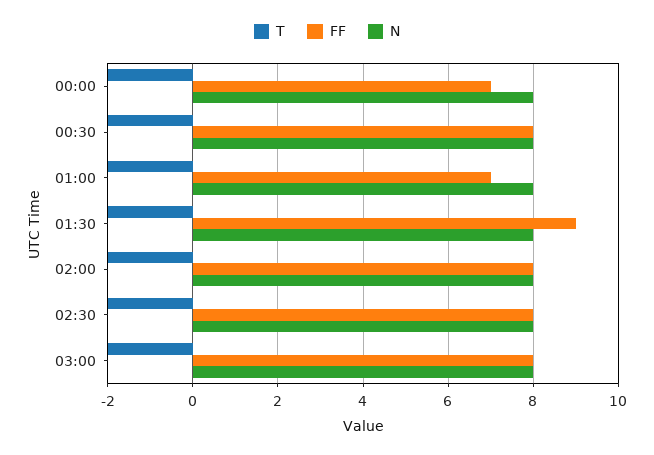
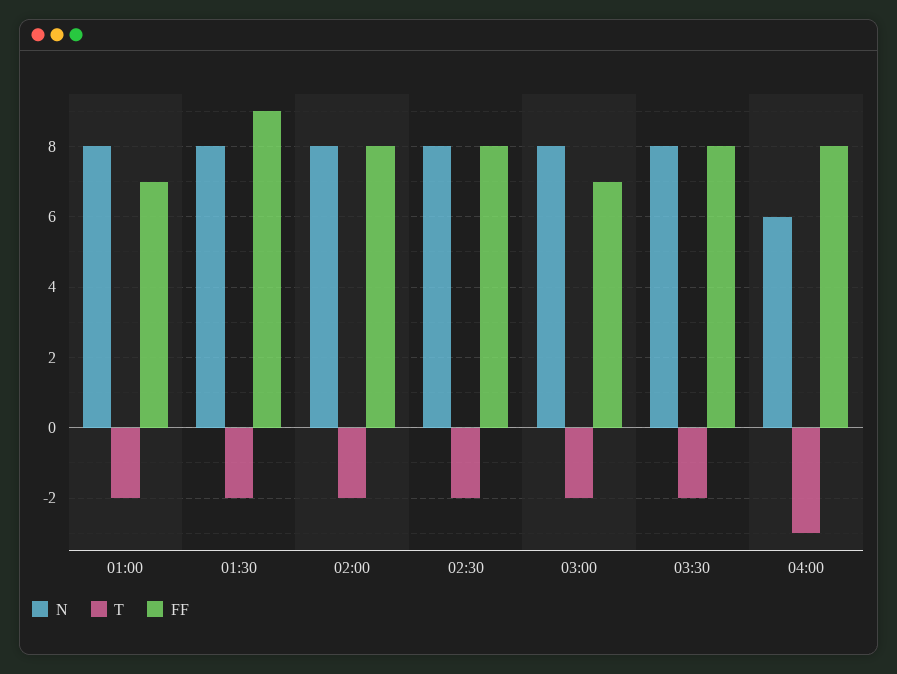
T, 00:00: -2 -> none
FF, 00:00: 7 -> none
N, 00:00: 8 -> none
T, 00:30: -2 -> none
FF, 00:30: 8 -> none
N, 00:30: 8 -> none
FF, 03:00: 8 -> 7
N, 03:30: none -> 8
T, 03:30: none -> -2
FF, 03:30: none -> 8
N, 04:00: none -> 6
T, 04:00: none -> -3
FF, 04:00: none -> 8

